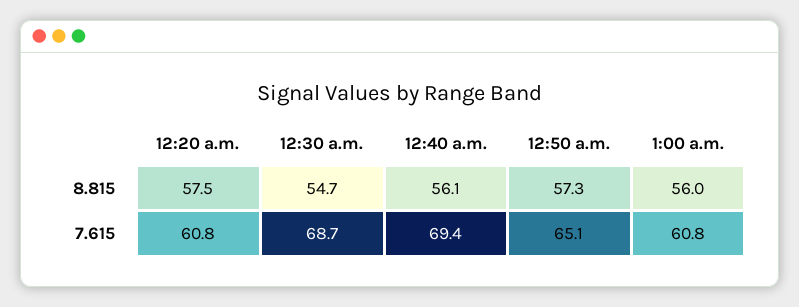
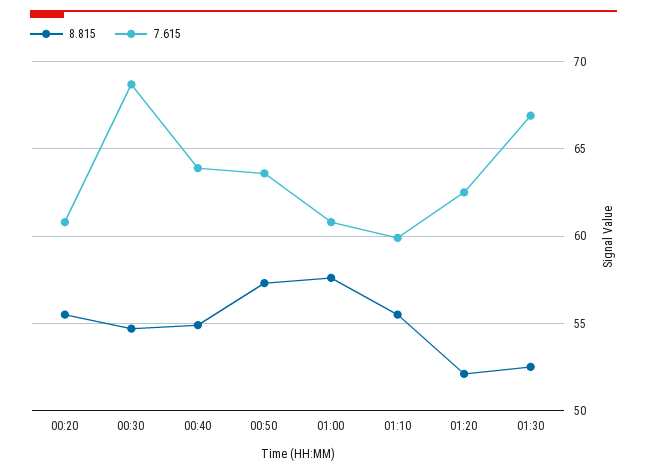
8.815, 12:20 a.m.: 57.5 -> 55.5
8.815, 12:40 a.m.: 56.1 -> 55
8.815, 1:00 a.m.: 56 -> 57.5
7.615, 12:40 a.m.: 69.4 -> 64
7.615, 12:50 a.m.: 65.1 -> 63.5
8.815, 01:10: none -> 55.5
7.615, 01:10: none -> 60
8.815, 01:20: none -> 52
7.615, 01:20: none -> 62.5
8.815, 01:30: none -> 52.5
7.615, 01:30: none -> 67

